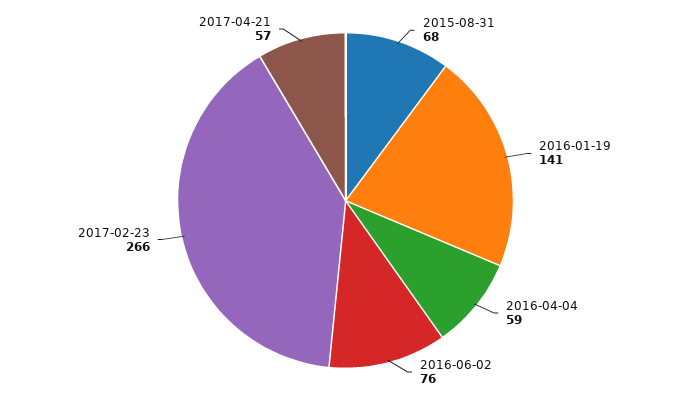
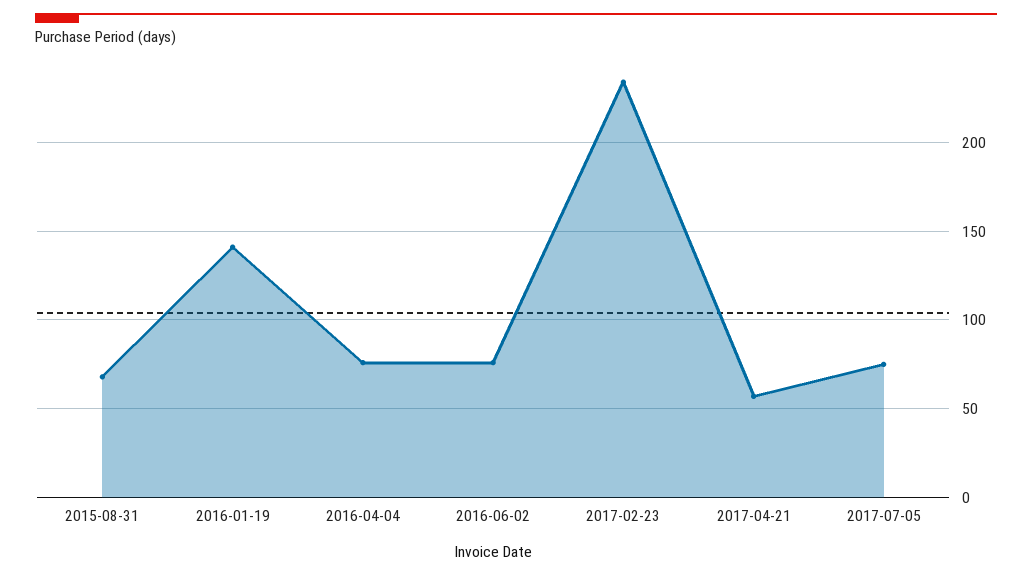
2016-04-04: 59 -> 75
2017-02-23: 266 -> 235
2017-07-05: none -> 75

